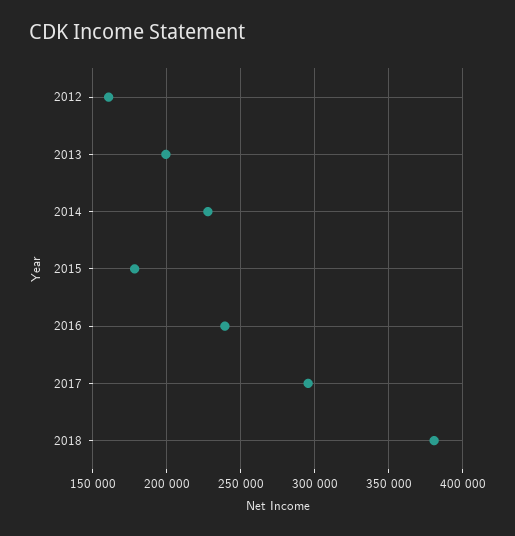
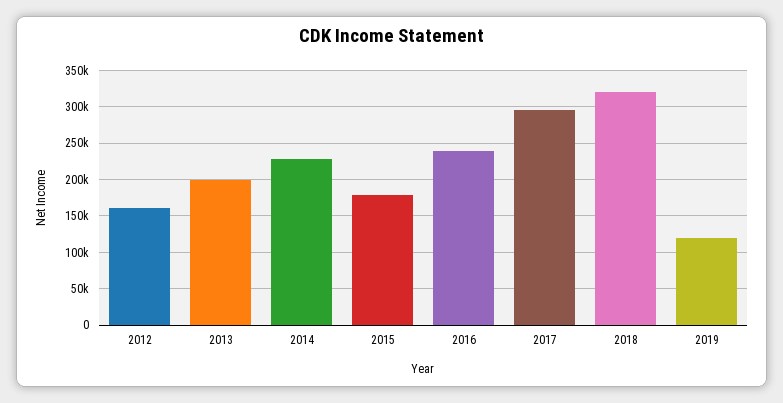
2018: 380000 -> 320000
2019: none -> 120000

